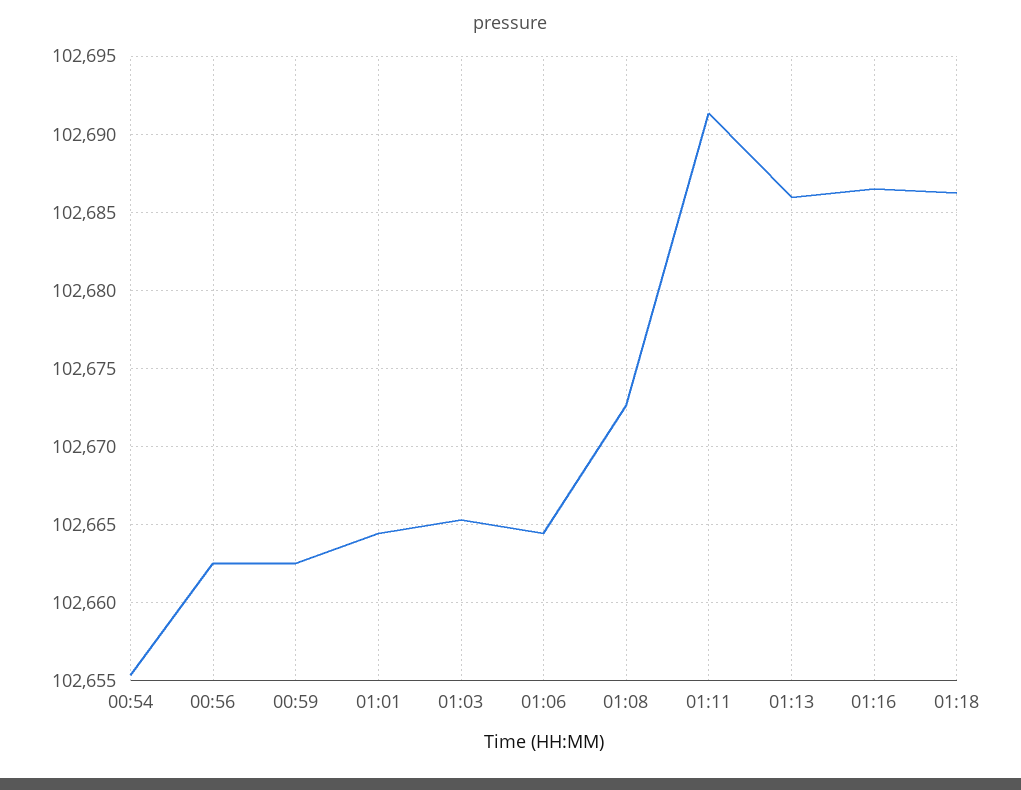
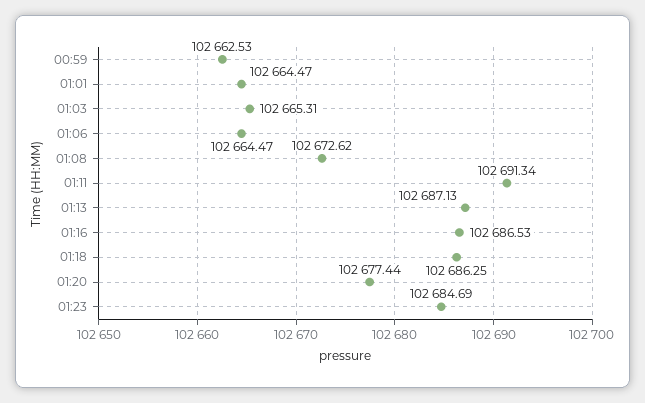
00:54: 102655.5 -> none
00:56: 102662.5 -> none
01:13: 102686 -> 102687.13
01:20: none -> 102677.44
01:23: none -> 102684.69

